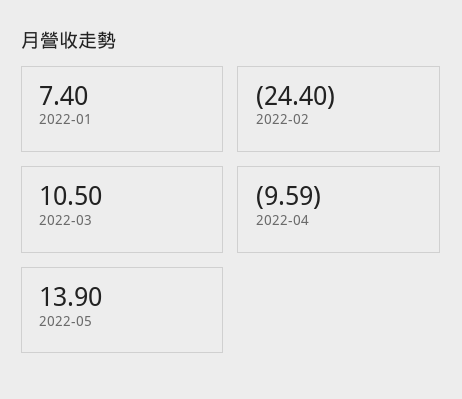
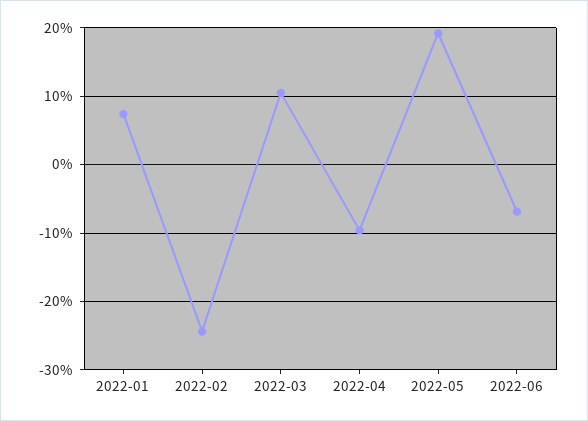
2022-05: 13.9 -> 19
2022-06: none -> -7

